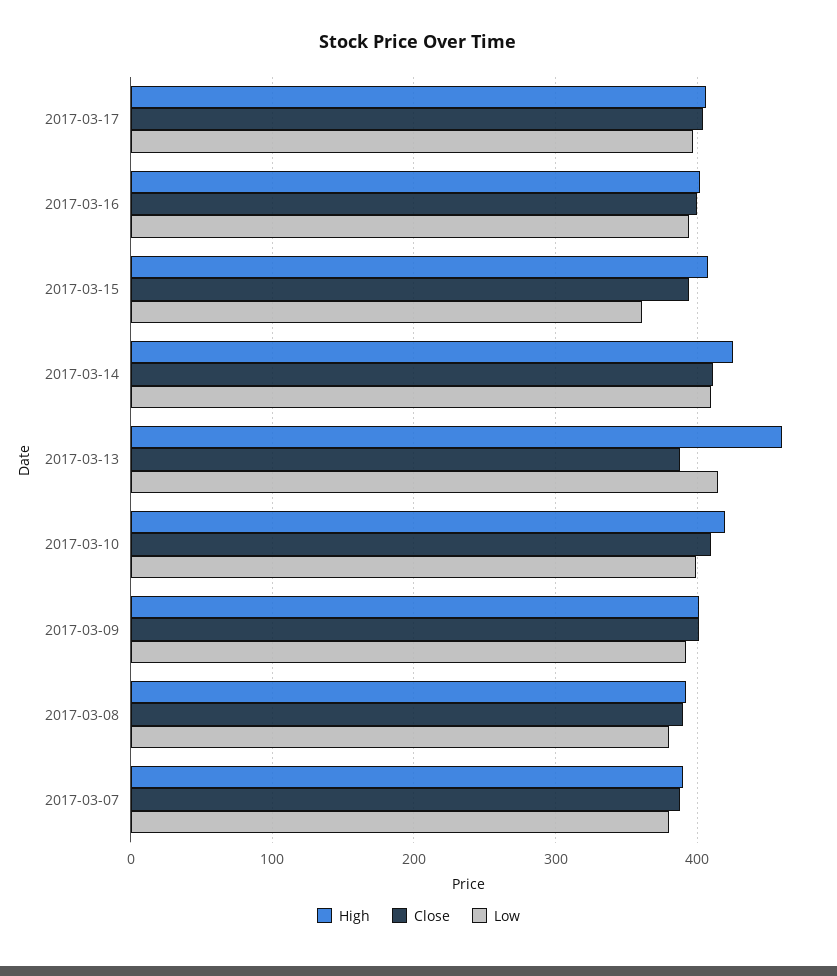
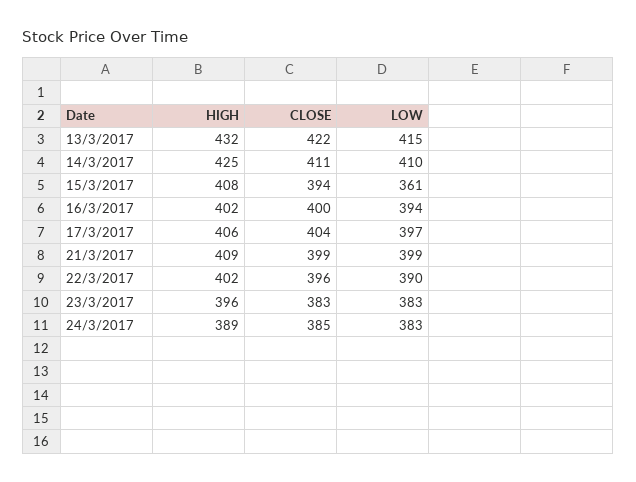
High, 2017-03-13: 460 -> 432
Close, 2017-03-13: 390 -> 422
High, 2017-03-10: 420 -> none
Close, 2017-03-10: 410 -> none
Low, 2017-03-10: 400 -> none
High, 2017-03-09: 400 -> none
Close, 2017-03-09: 400 -> none
Low, 2017-03-09: 390 -> none
High, 2017-03-08: 390 -> none
Close, 2017-03-08: 390 -> none
Low, 2017-03-08: 380 -> none
High, 2017-03-07: 390 -> none
Close, 2017-03-07: 390 -> none
Low, 2017-03-07: 380 -> none
High, 21/3/2017: none -> 409
Close, 21/3/2017: none -> 399
Low, 21/3/2017: none -> 399
High, 22/3/2017: none -> 402
Close, 22/3/2017: none -> 396
Low, 22/3/2017: none -> 390
High, 23/3/2017: none -> 396
Close, 23/3/2017: none -> 383
Low, 23/3/2017: none -> 383
High, 24/3/2017: none -> 389
Close, 24/3/2017: none -> 385
Low, 24/3/2017: none -> 383

